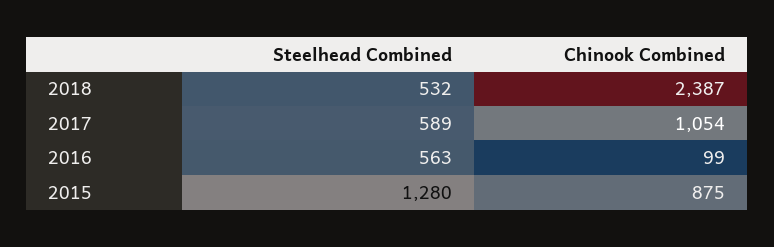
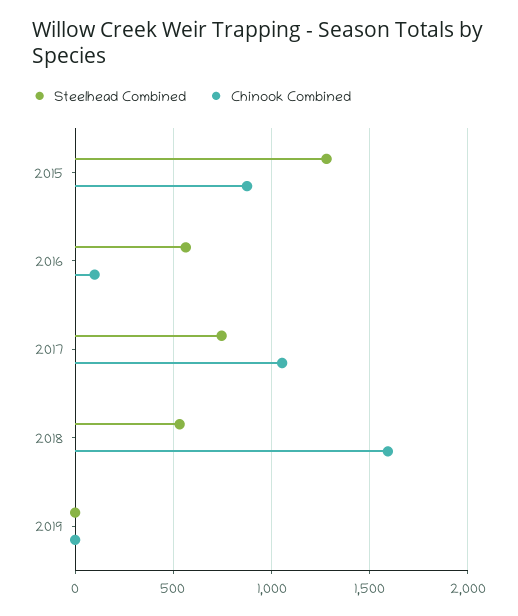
Chinook Combined, 2018: 2387 -> 1600
Steelhead Combined, 2017: 589 -> 750
Steelhead Combined, 2019: none -> 0
Chinook Combined, 2019: none -> 0

